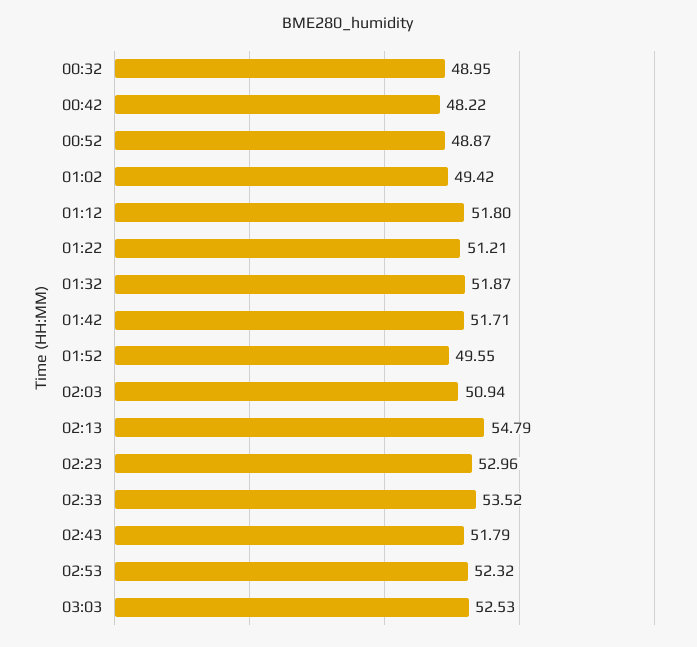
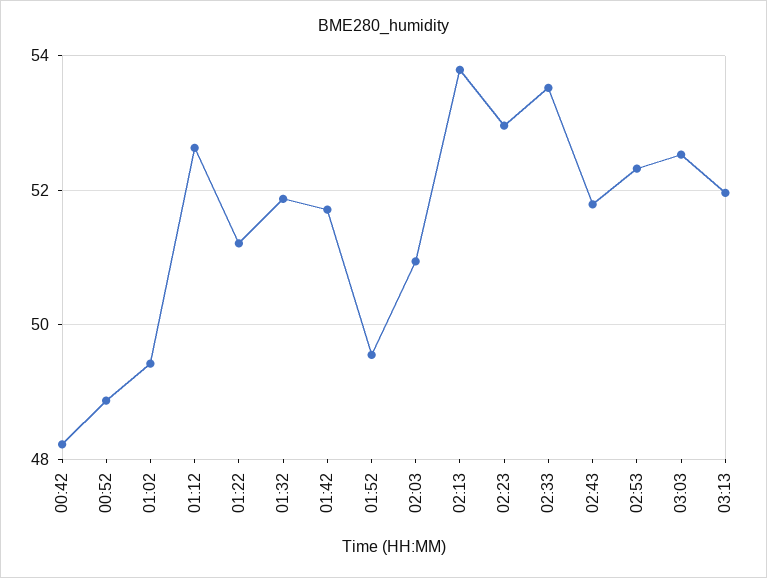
00:32: 48.95 -> none
01:12: 51.8 -> 52.6
02:13: 54.79 -> 53.8
03:13: none -> 52

